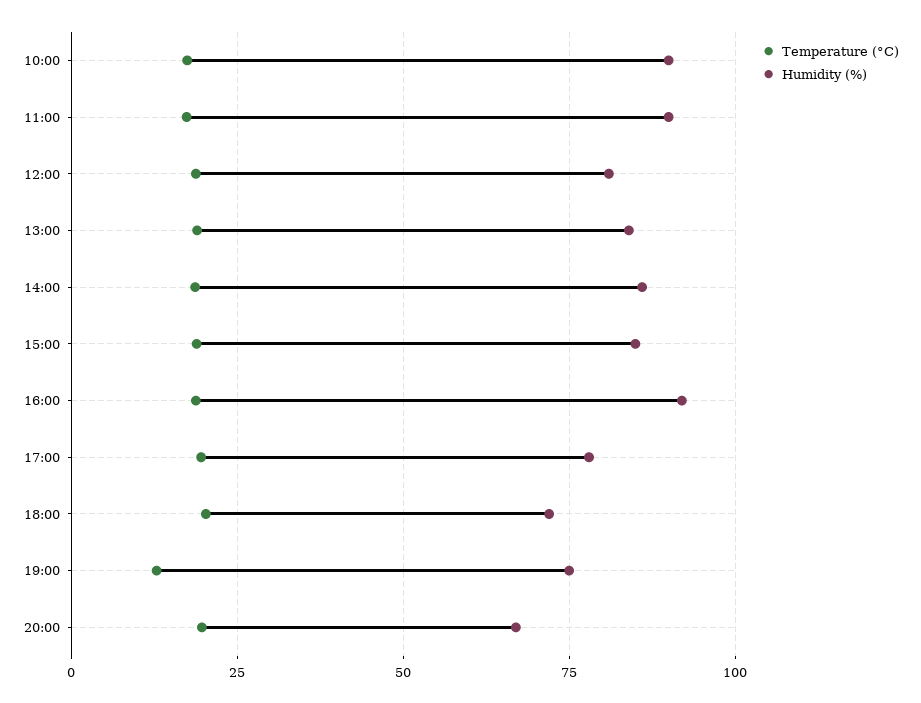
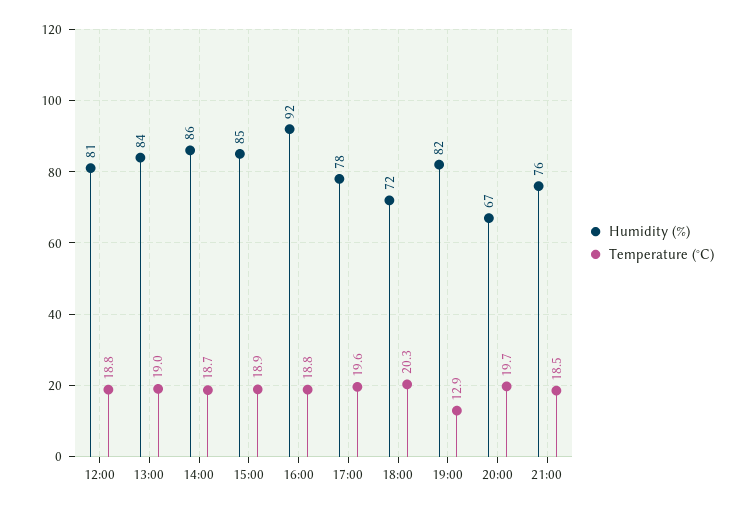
Temperature (°C), 10:00: 17.5 -> none
Humidity (%), 10:00: 90 -> none
Temperature (°C), 11:00: 17.5 -> none
Humidity (%), 11:00: 90 -> none
Humidity (%), 19:00: 75 -> 82
Humidity (%), 21:00: none -> 76
Temperature (°C), 21:00: none -> 18.5

